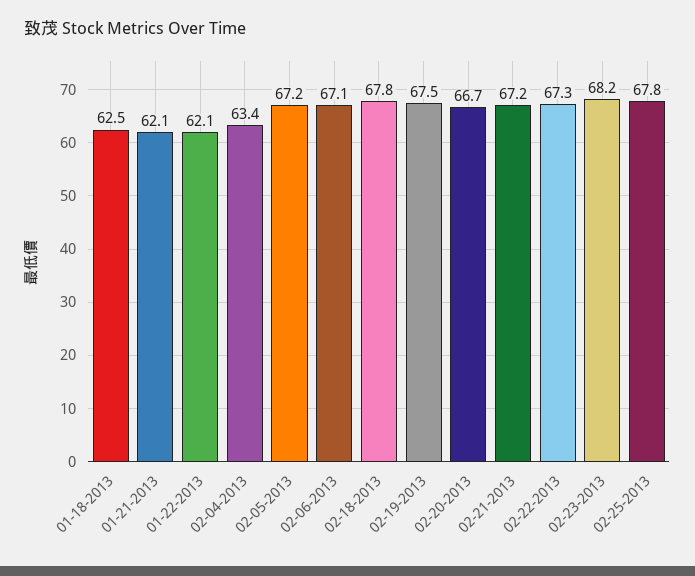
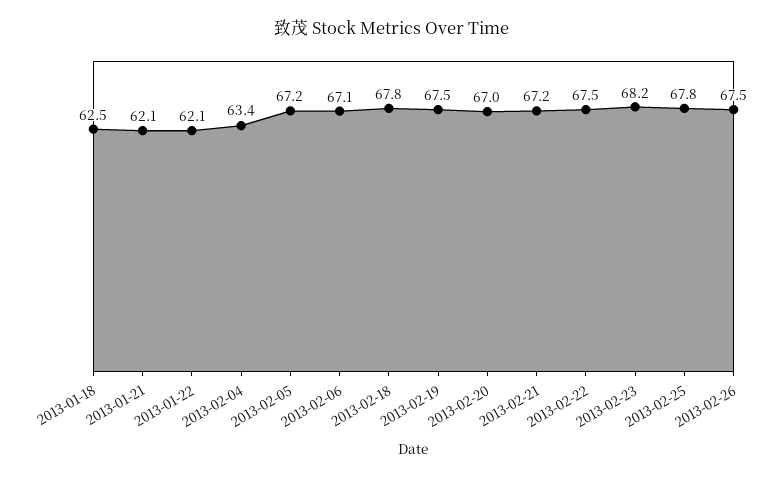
02-20-2013: 66.7 -> 67
02-22-2013: 67.3 -> 67.5
2013-02-26: none -> 67.5

